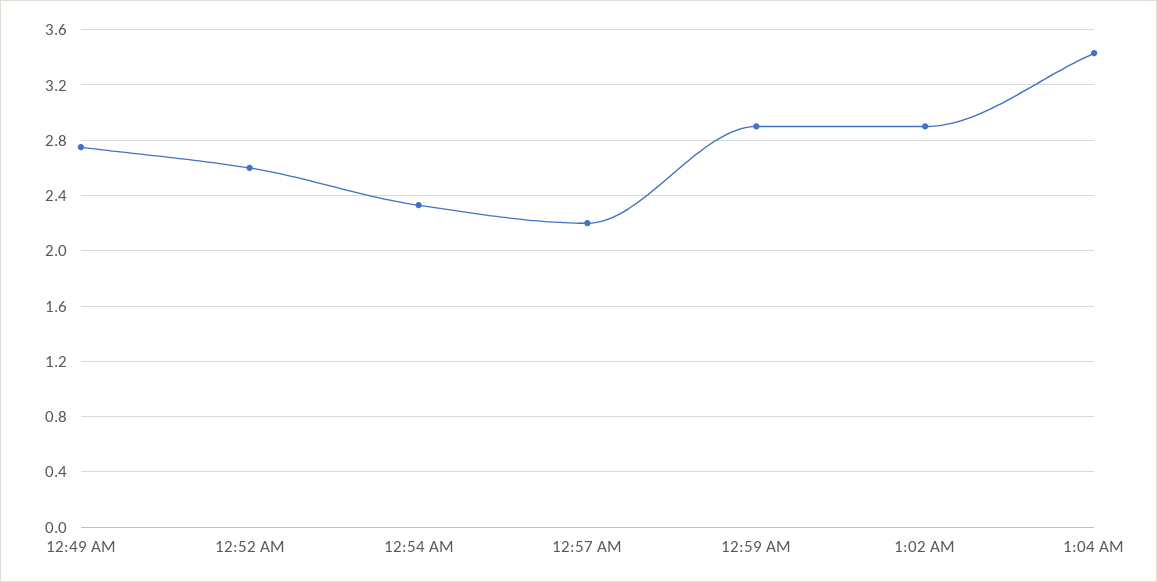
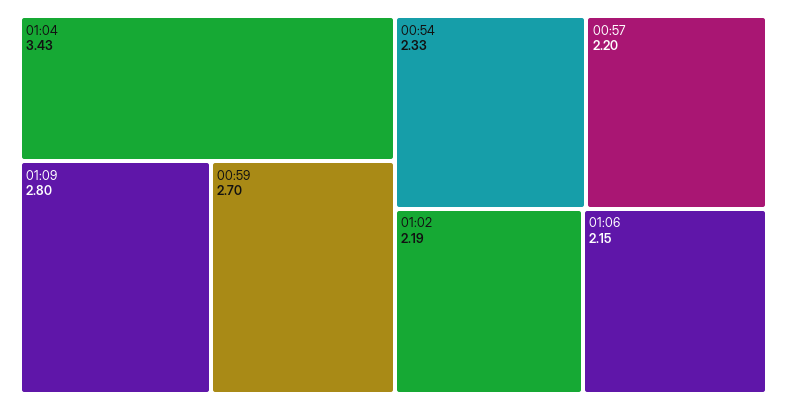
12:49 AM: 2.75 -> none
12:52 AM: 2.6 -> none
12:59 AM: 2.9 -> 2.7
1:02 AM: 2.9 -> 2.19
01:09: none -> 2.8
01:06: none -> 2.15

